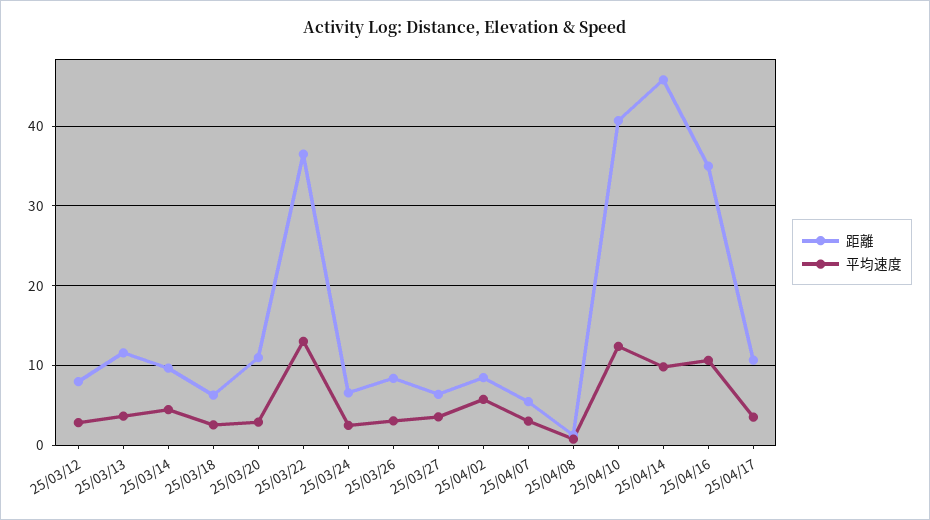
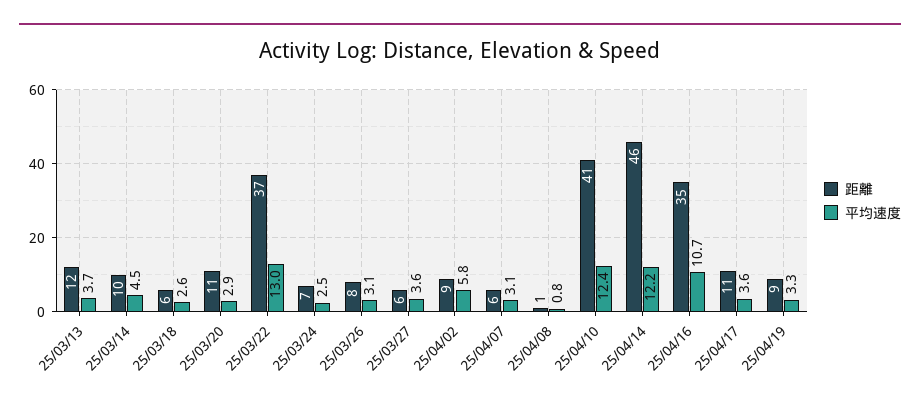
距離, 25/03/12: 8 -> none
平均速度, 25/03/12: 3 -> none
平均速度, 25/04/14: 10 -> 12.2
距離, 25/04/19: none -> 9
平均速度, 25/04/19: none -> 3.3

